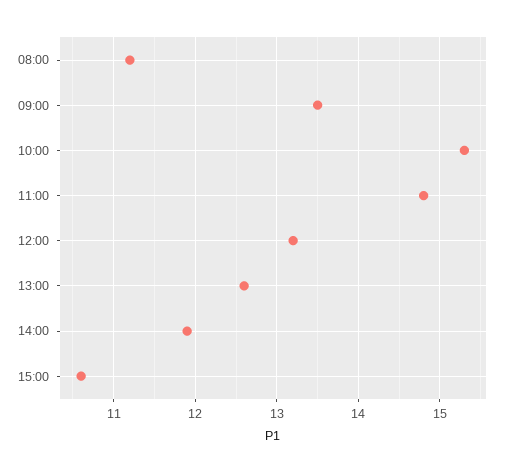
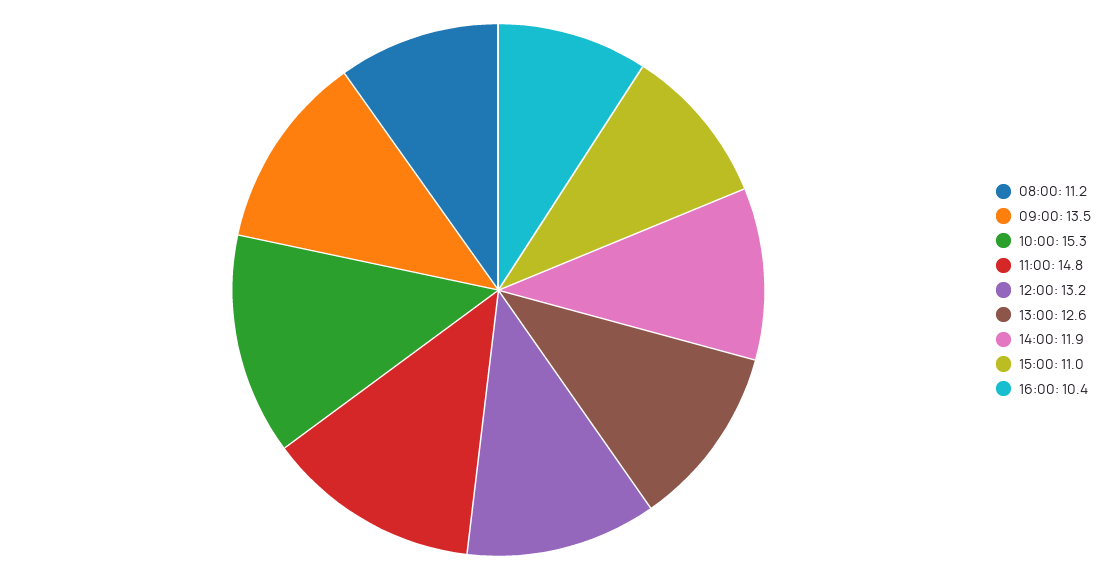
15:00: 10.6 -> 11
16:00: none -> 10.4

